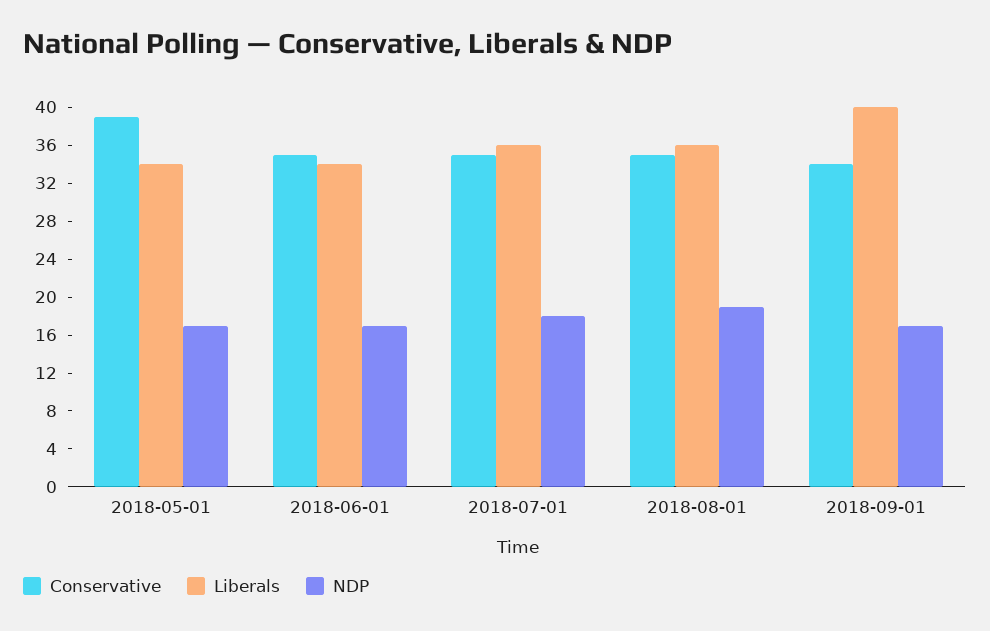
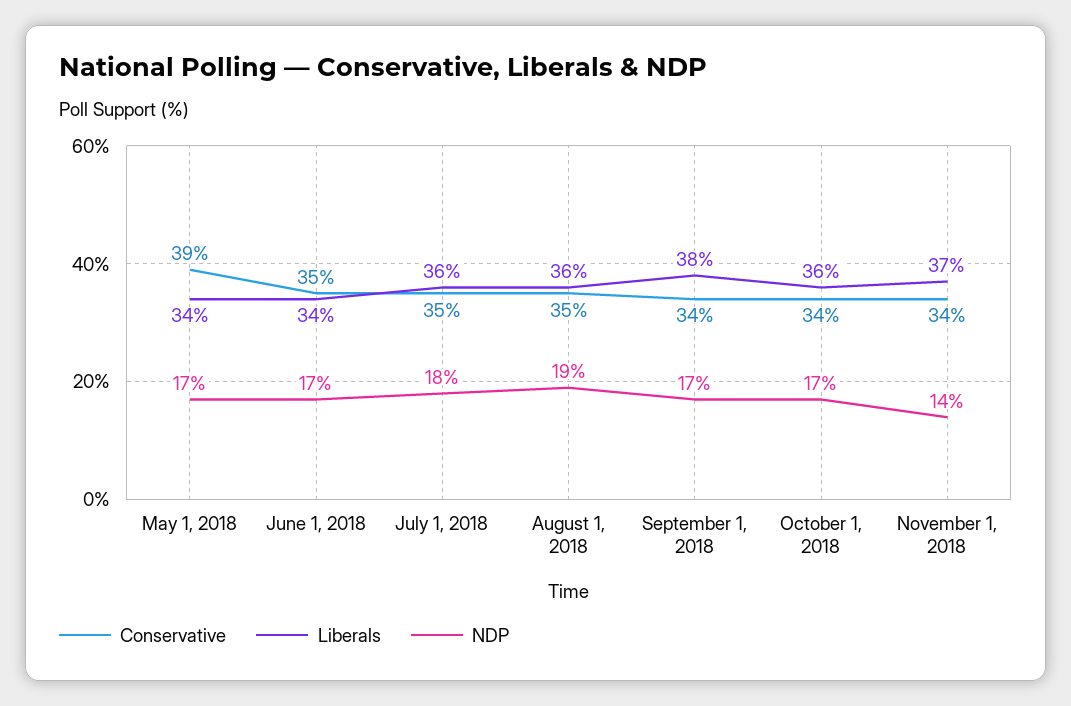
Liberals, 2018-09-01: 40 -> 38
Conservative, October 1, 2018: none -> 34
Liberals, October 1, 2018: none -> 36
NDP, October 1, 2018: none -> 17
Conservative, November 1, 2018: none -> 34
Liberals, November 1, 2018: none -> 37
NDP, November 1, 2018: none -> 14

